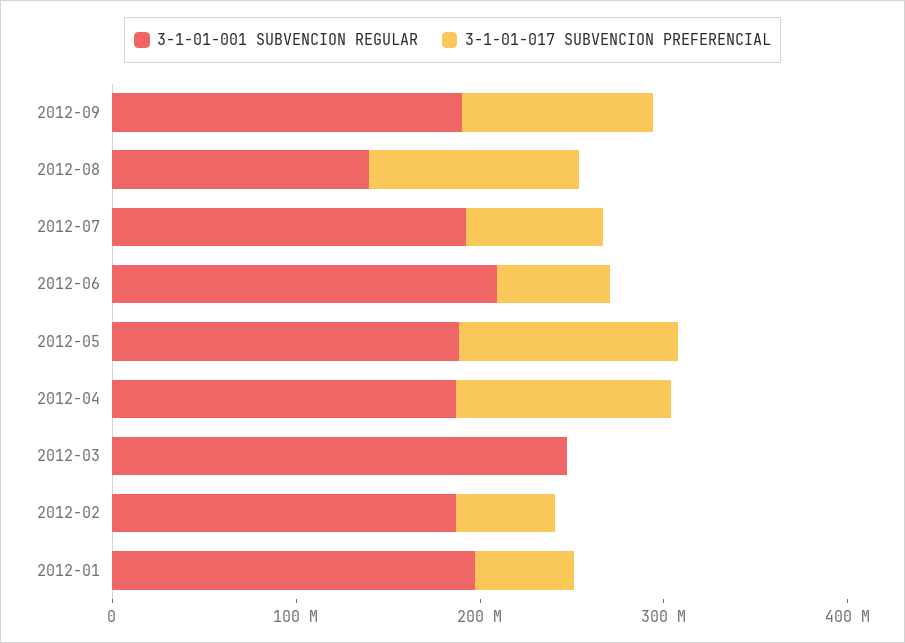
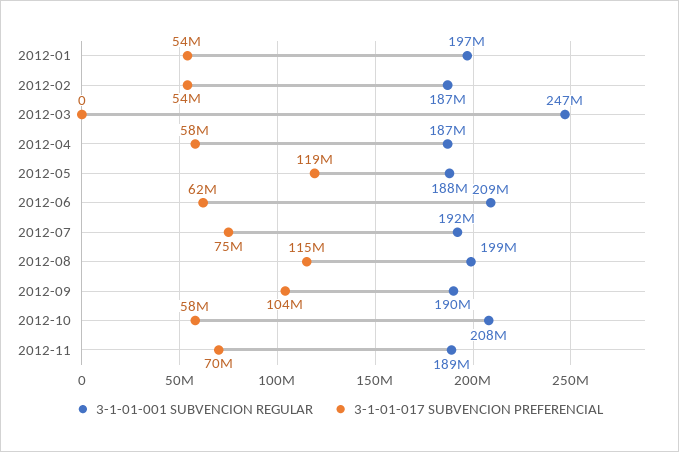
3-1-01-001 SUBVENCION REGULAR, 2012-08: 140000000 -> 199000000
3-1-01-017 SUBVENCION PREFERENCIAL, 2012-04: 120000000 -> 58000000
3-1-01-001 SUBVENCION REGULAR, 2012-10: none -> 208000000
3-1-01-017 SUBVENCION PREFERENCIAL, 2012-10: none -> 58000000
3-1-01-001 SUBVENCION REGULAR, 2012-11: none -> 189000000
3-1-01-017 SUBVENCION PREFERENCIAL, 2012-11: none -> 70000000

